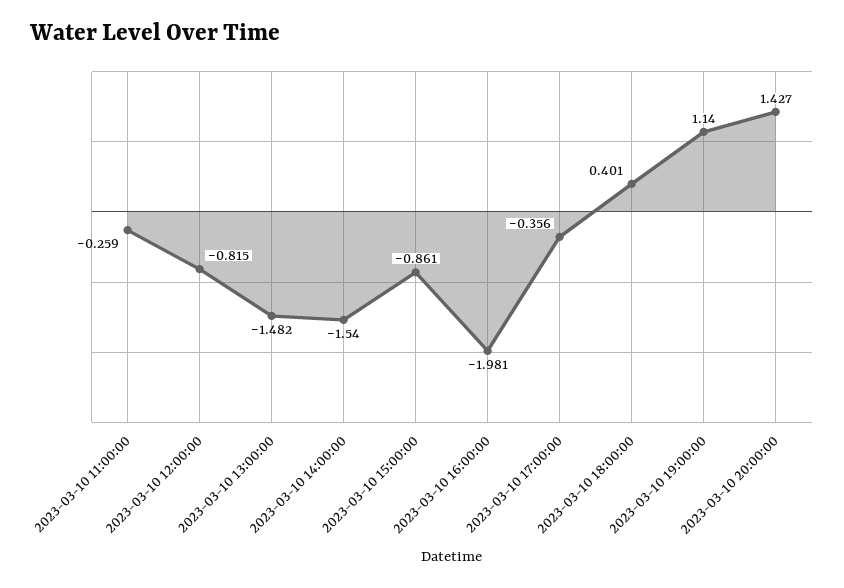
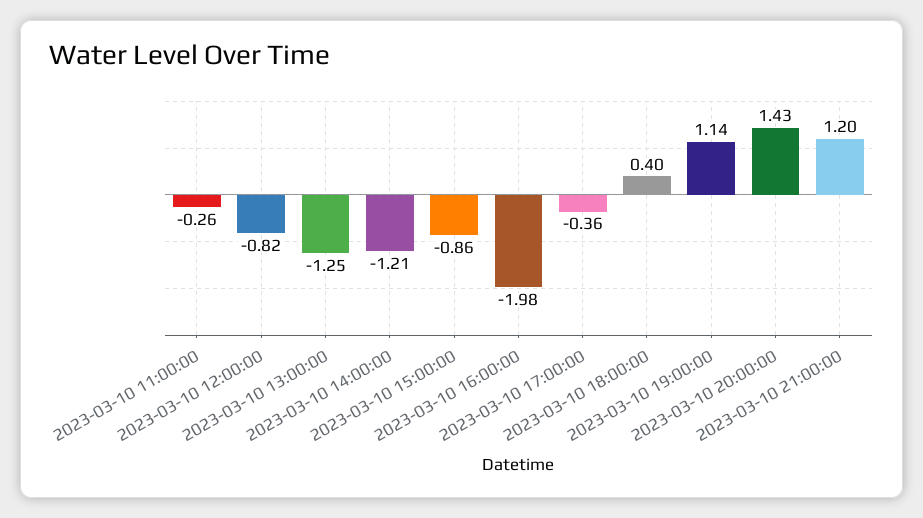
2023-03-10 13:00:00: -1.482 -> -1.25
2023-03-10 14:00:00: -1.54 -> -1.21
2023-03-10 21:00:00: none -> 1.2

